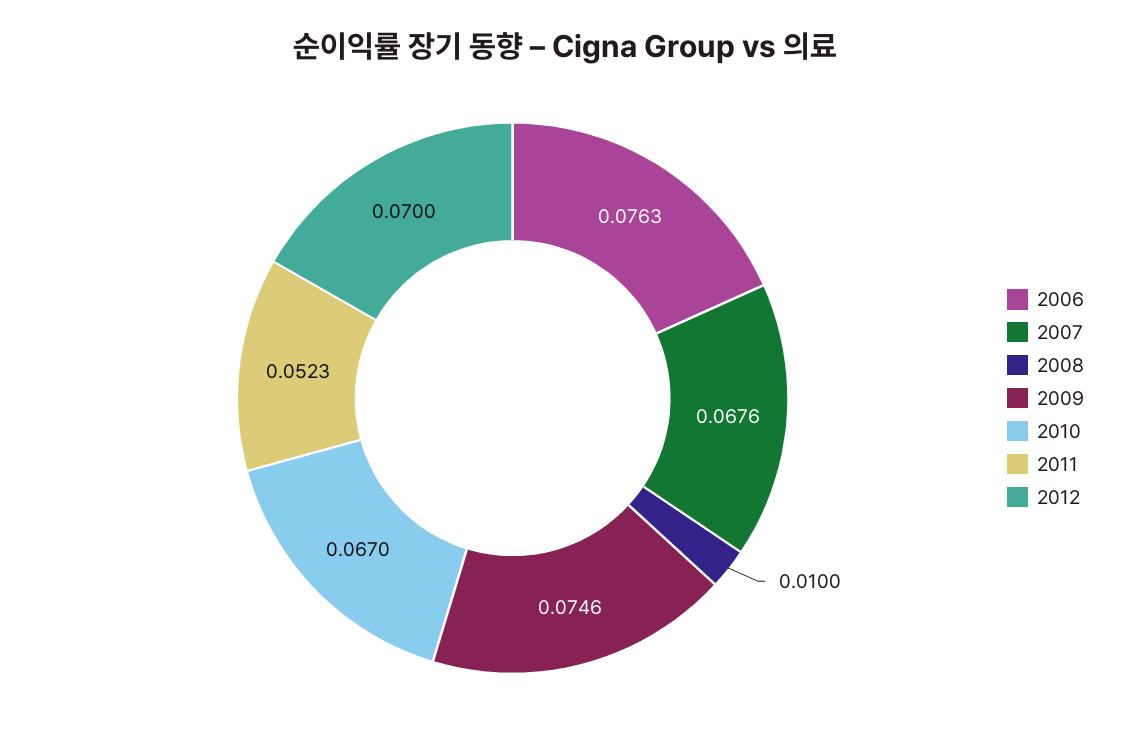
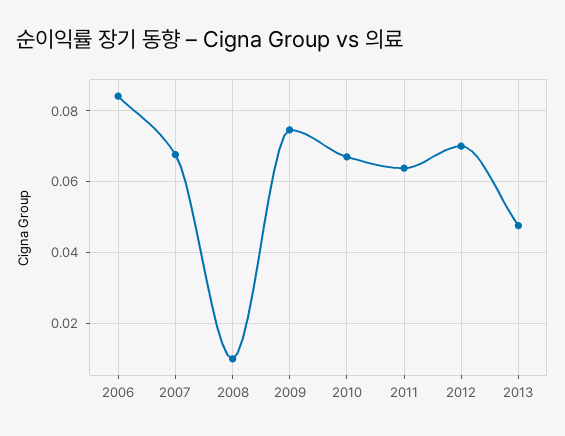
2006: 0.0763 -> 0.084
2011: 0.0523 -> 0.064
2013: none -> 0.048

